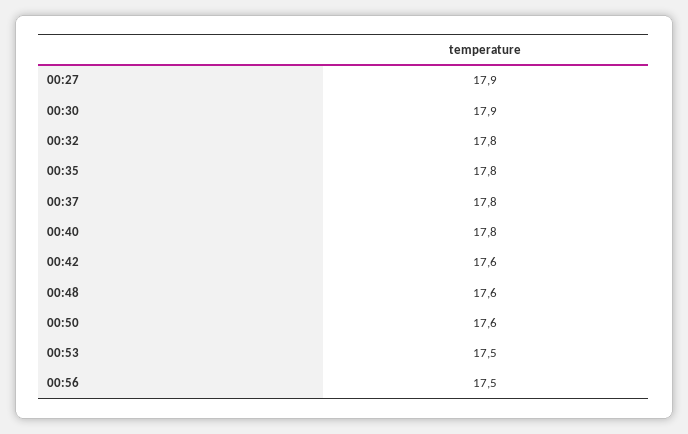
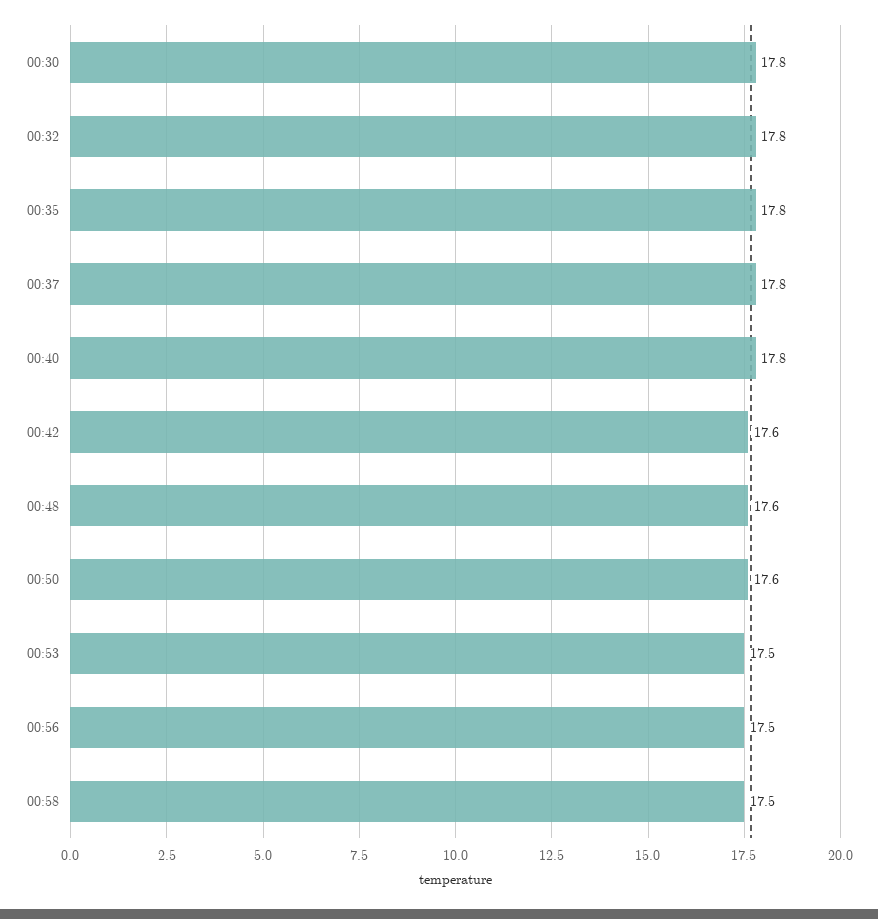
00:27: 17.9 -> none
00:30: 17.9 -> 17.8
00:58: none -> 17.5

